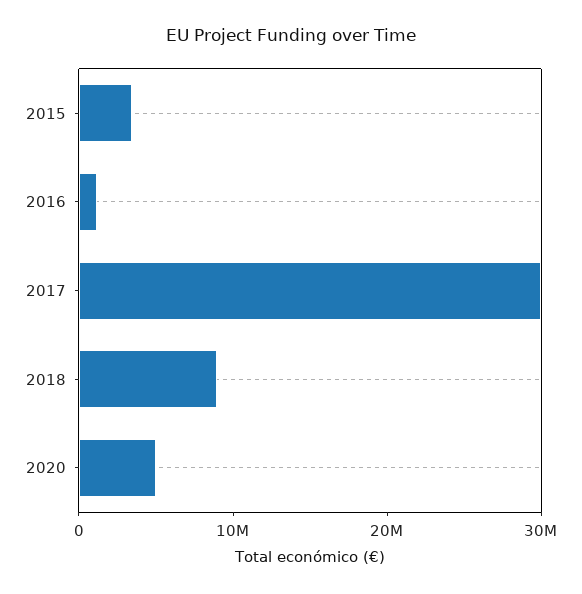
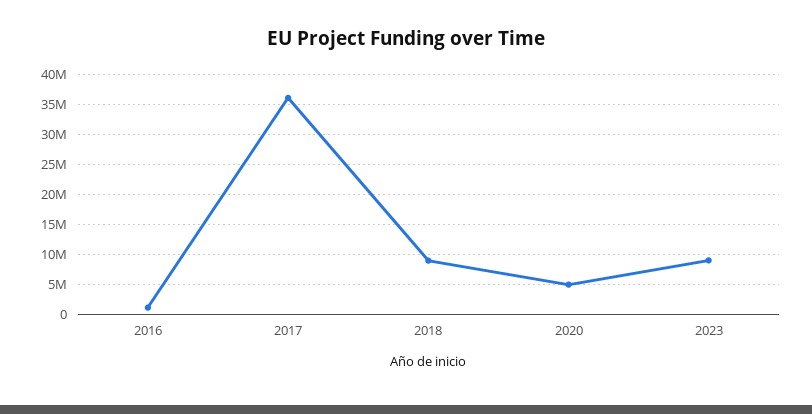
2015: 4000000 -> none
2017: 30000000 -> 36000000
2023: none -> 9000000

